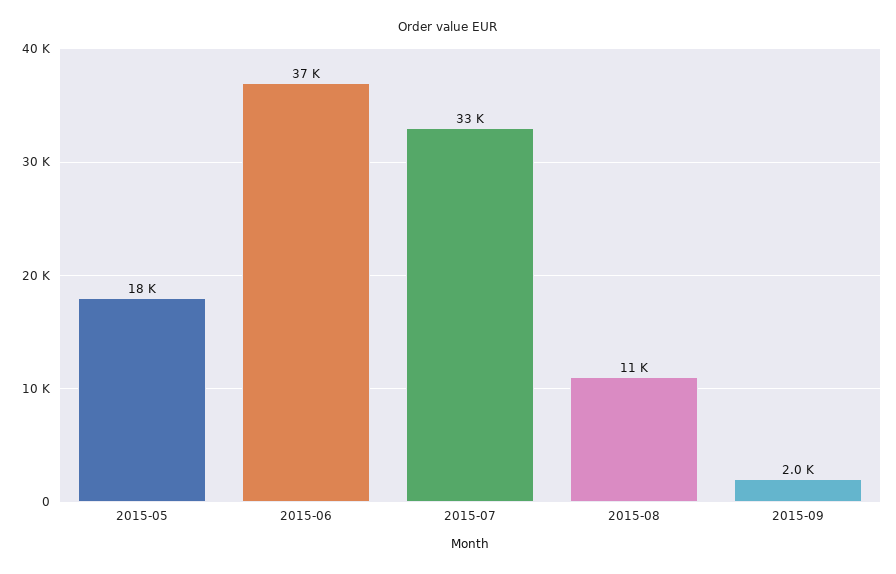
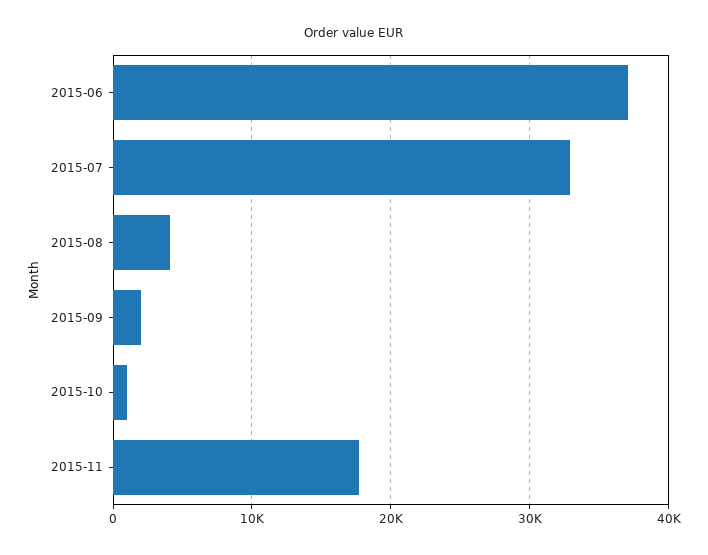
2015-05: 18000 -> none
2015-08: 11000 -> 4000
2015-10: none -> 1000
2015-11: none -> 18000

